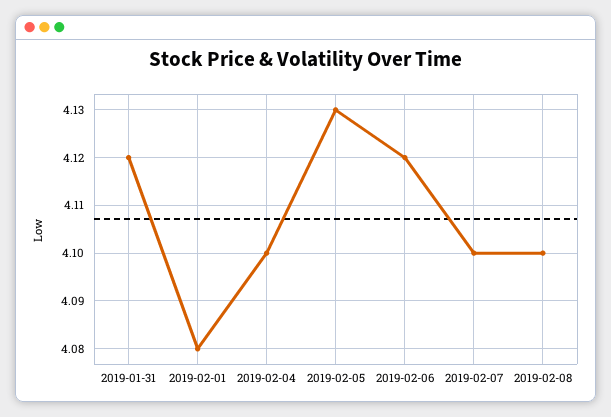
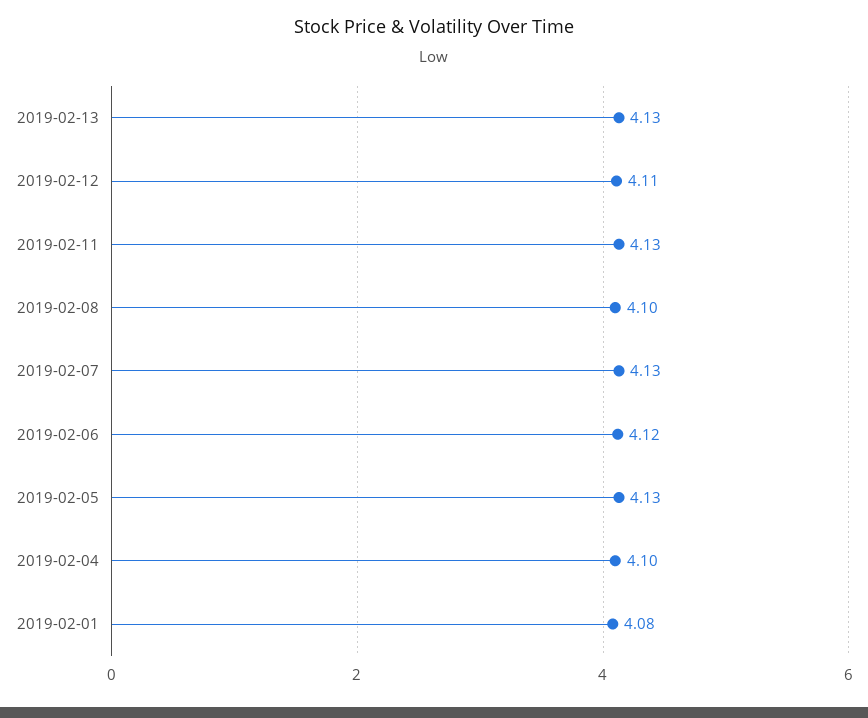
2019-01-31: 4.12 -> none
2019-02-07: 4.1 -> 4.13
2019-02-13: none -> 4.13
2019-02-12: none -> 4.11
2019-02-11: none -> 4.13

